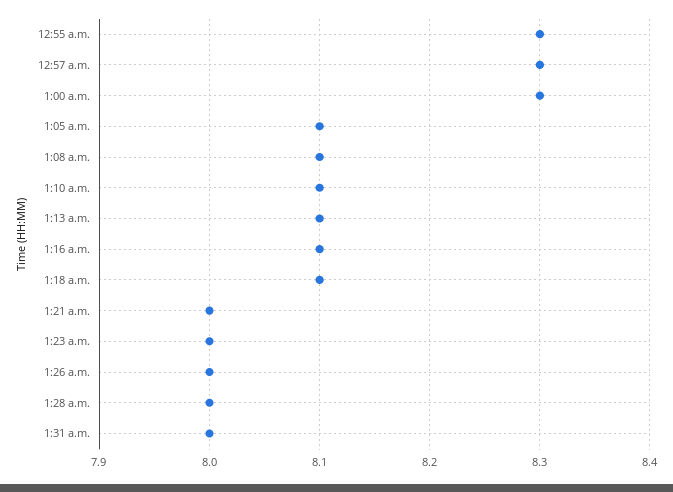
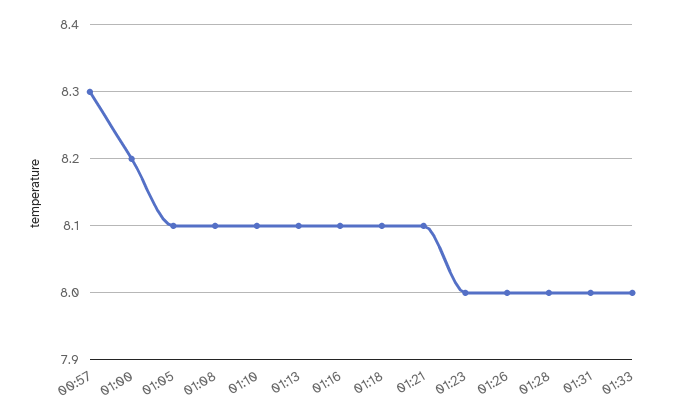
12:55 a.m.: 8.3 -> none
1:00 a.m.: 8.3 -> 8.2
1:21 a.m.: 8 -> 8.1
01:33: none -> 8

